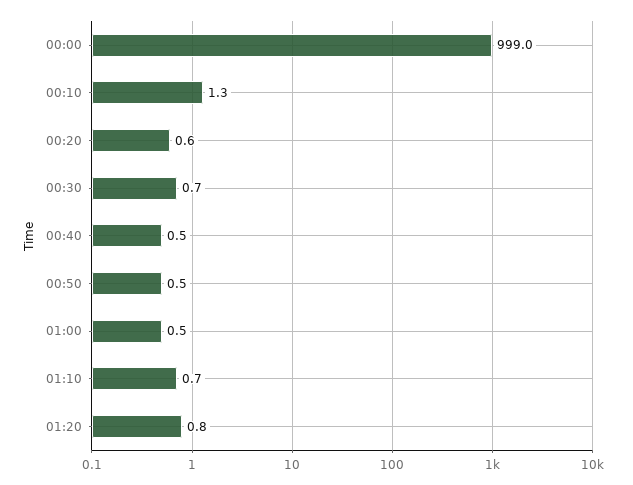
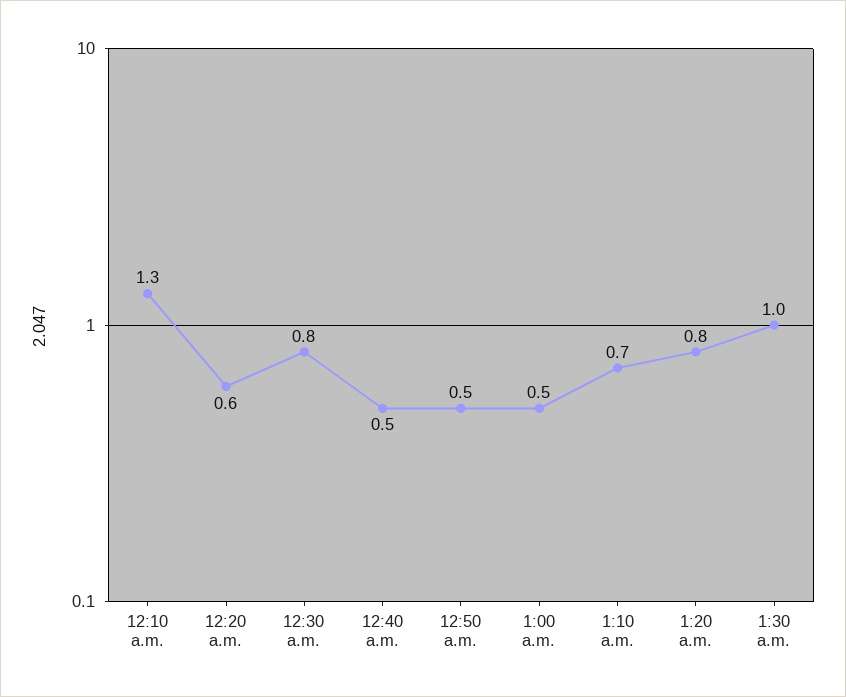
00:00: 999 -> none
00:30: 0.7 -> 0.8
1:30 a.m.: none -> 1

